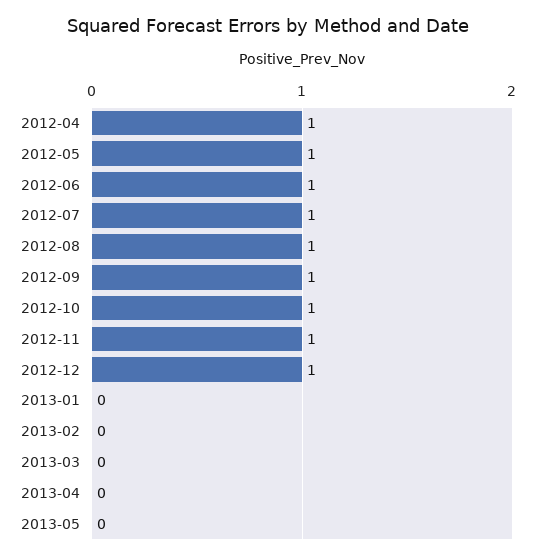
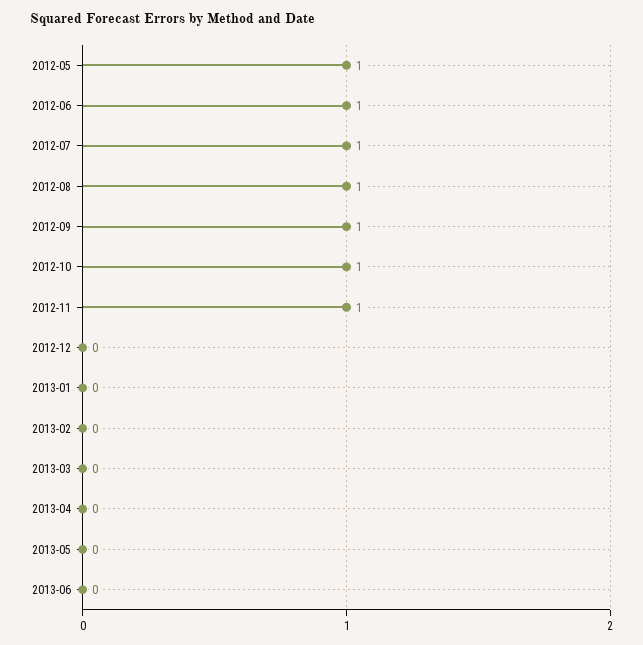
2012-04: 1 -> none
2012-12: 1 -> 0
2013-06: none -> 0

